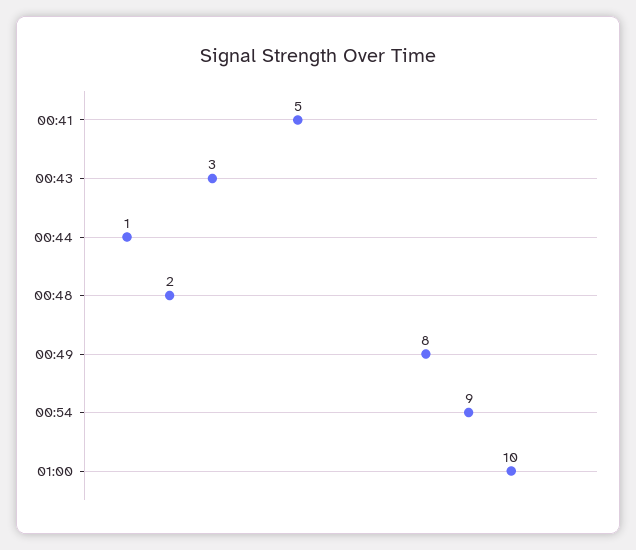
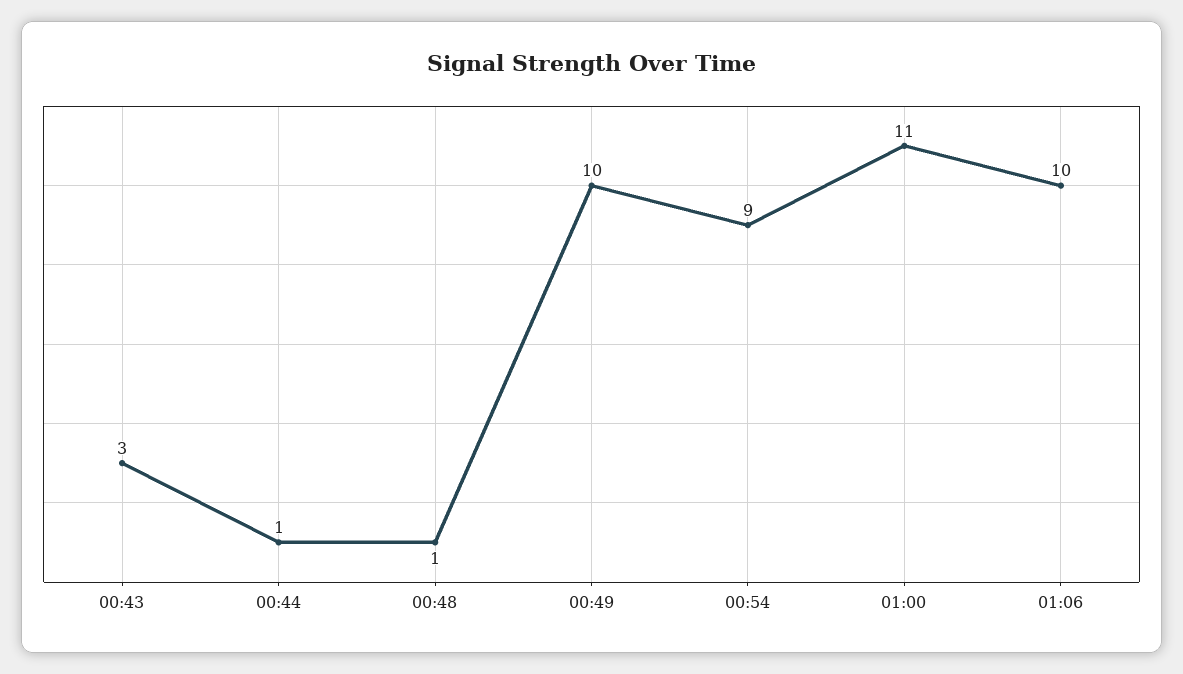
00:41: 5 -> none
00:48: 2 -> 1
00:49: 8 -> 10
01:00: 10 -> 11
01:06: none -> 10

